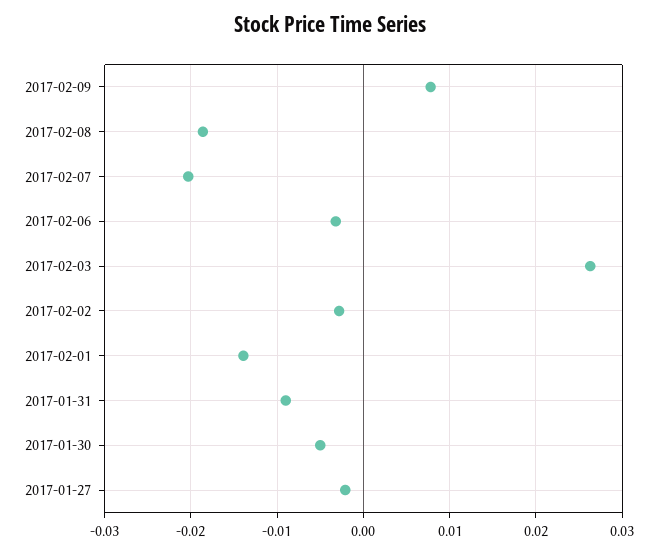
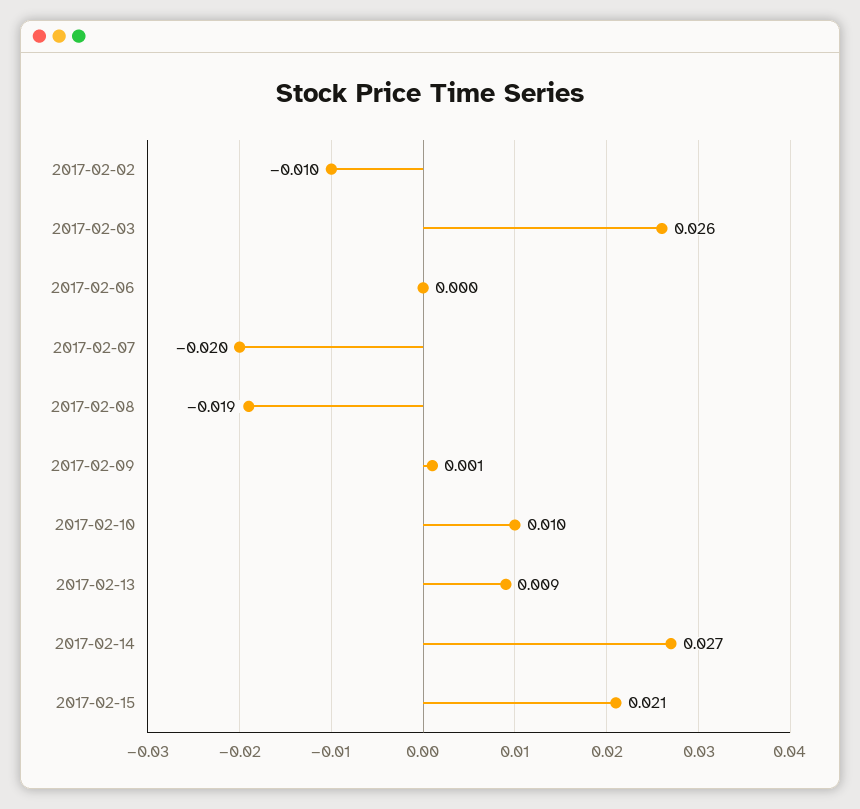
2017-02-09: 0.008 -> 0.001
2017-02-06: -0.003 -> 0
2017-02-02: -0.003 -> -0.01
2017-02-01: -0.014 -> none
2017-01-31: -0.009 -> none
2017-01-30: -0.005 -> none
2017-01-27: -0.002 -> none
2017-02-10: none -> 0.01
2017-02-13: none -> 0.009
2017-02-14: none -> 0.027
2017-02-15: none -> 0.021

